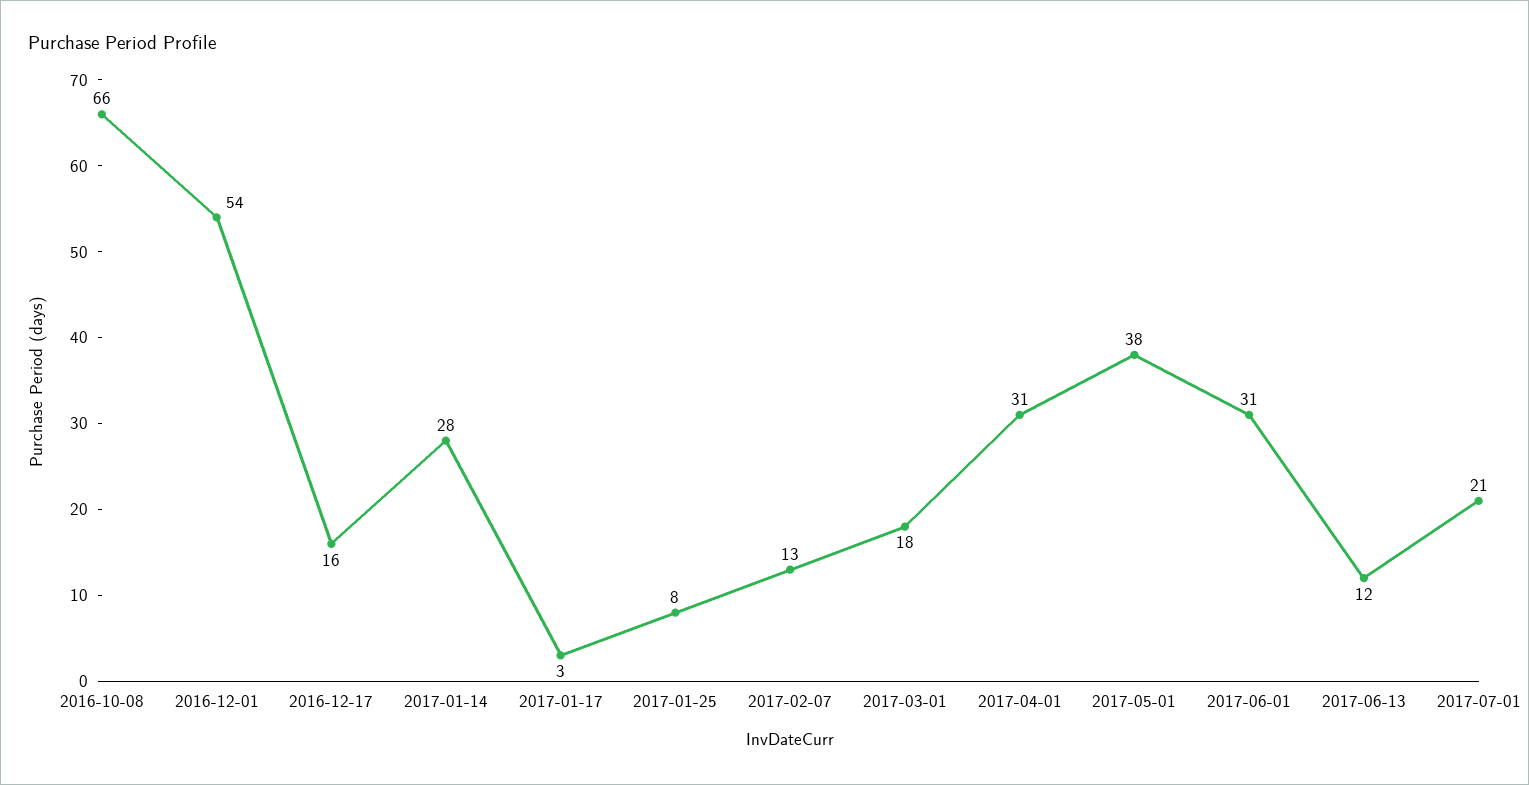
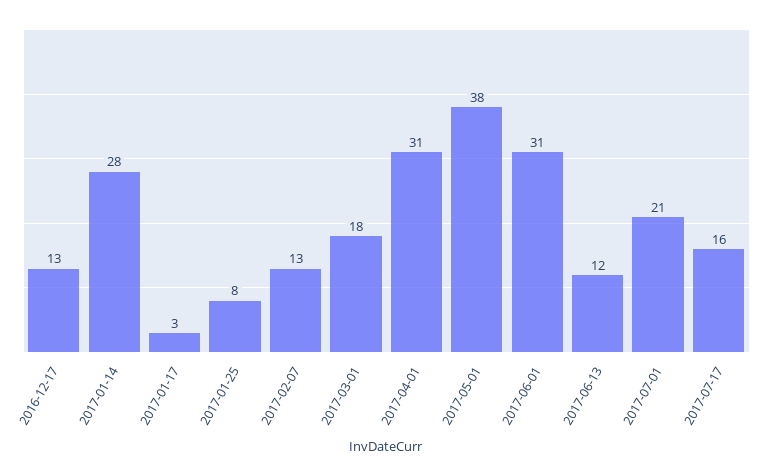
2016-10-08: 66 -> none
2016-12-01: 54 -> none
2016-12-17: 16 -> 13
2017-07-17: none -> 16

